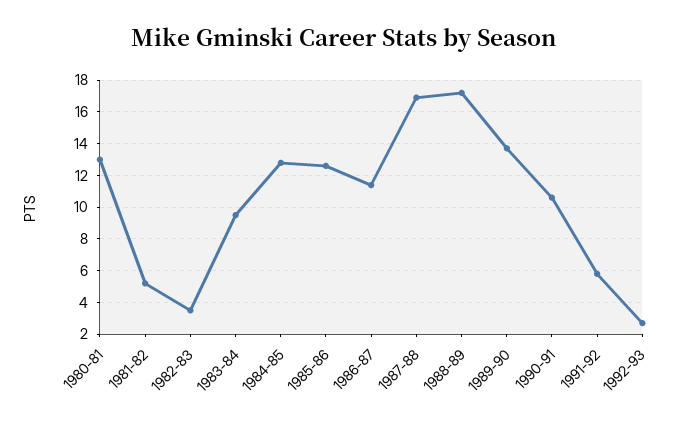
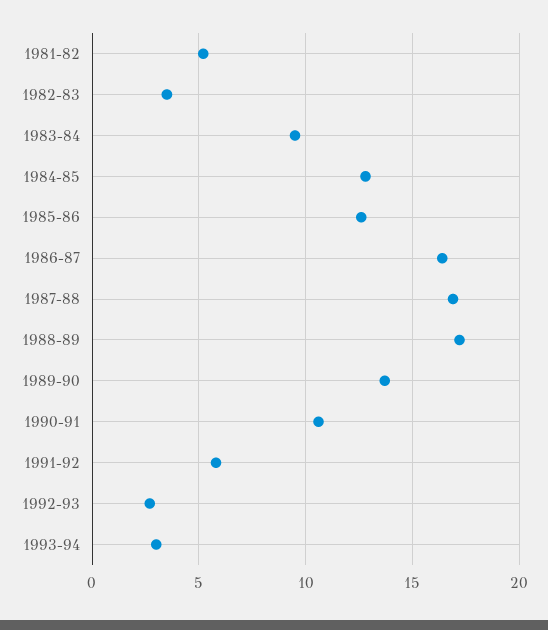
1980-81: 13 -> none
1986-87: 11.5 -> 16.5
1993-94: none -> 3

